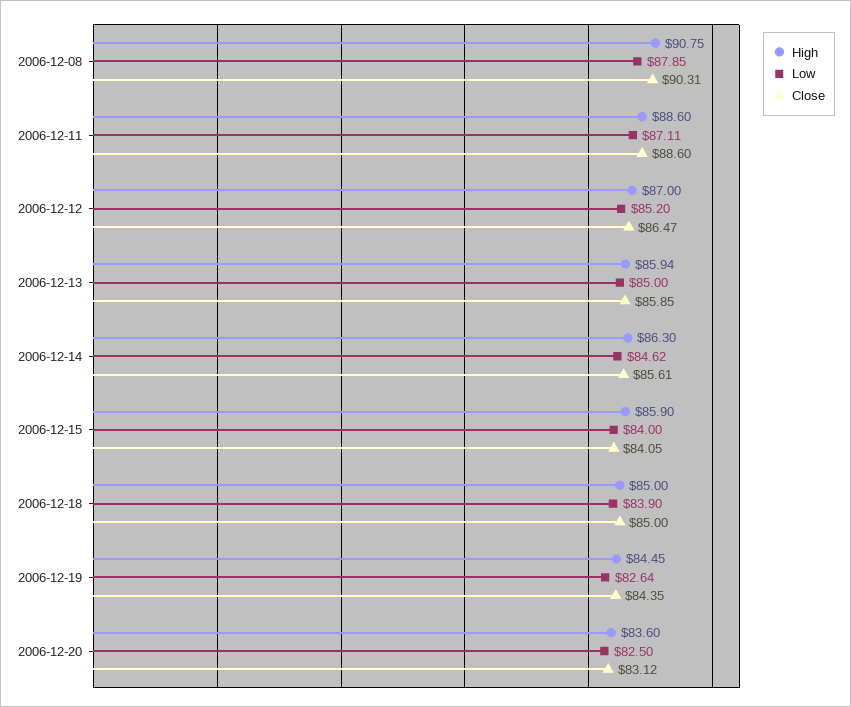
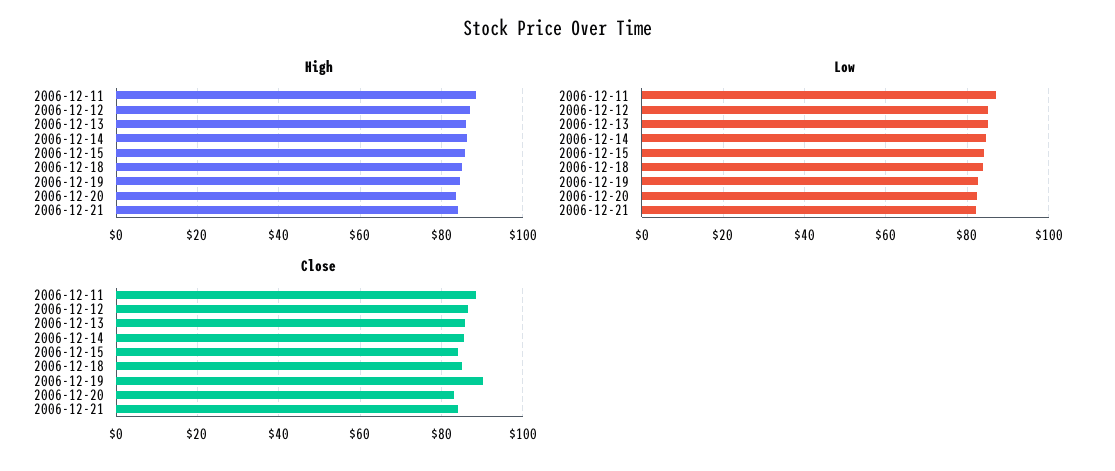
High, 2006-12-08: 90.75 -> none
Low, 2006-12-08: 87.85 -> none
Close, 2006-12-08: 90.31 -> none
Close, 2006-12-19: 84.35 -> 90
High, 2006-12-21: none -> 84
Low, 2006-12-21: none -> 82
Close, 2006-12-21: none -> 84

